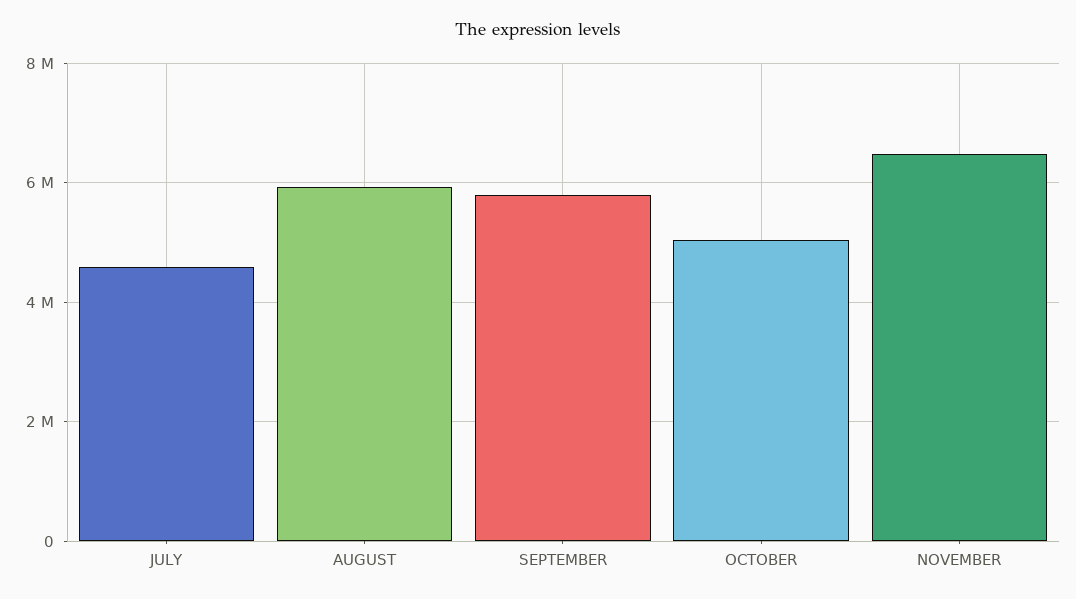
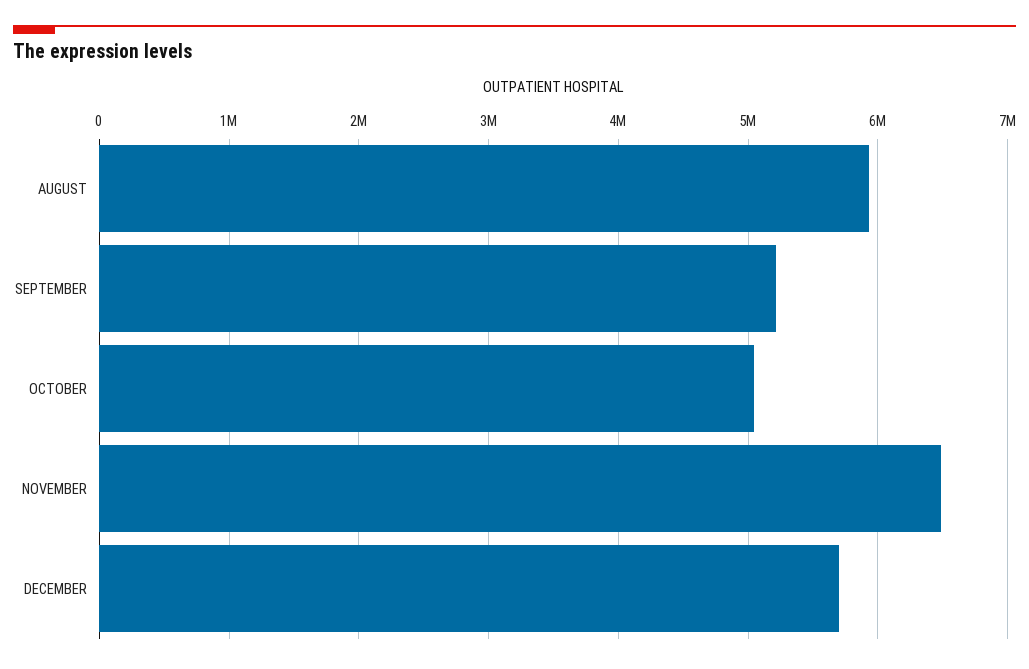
JULY: 4600000 -> none
SEPTEMBER: 5800000 -> 5200000
DECEMBER: none -> 5700000

